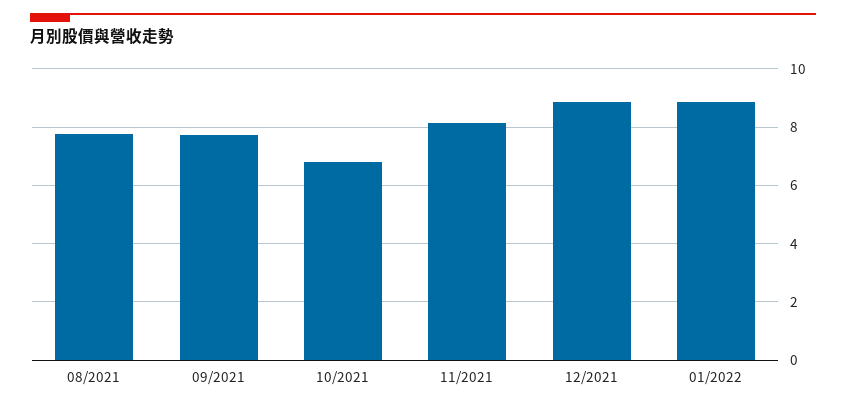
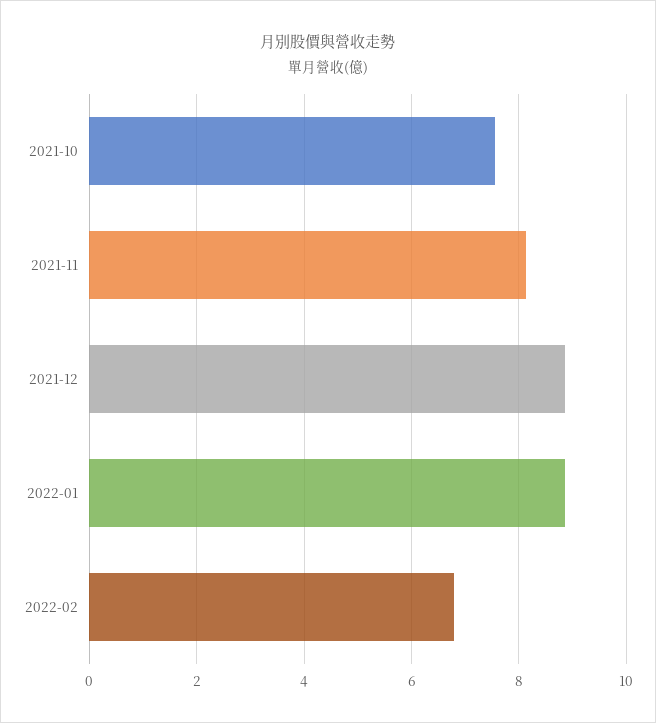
08/2021: 7.75 -> none
09/2021: 7.75 -> none
10/2021: 6.75 -> 7.6
2022-02: none -> 6.8

